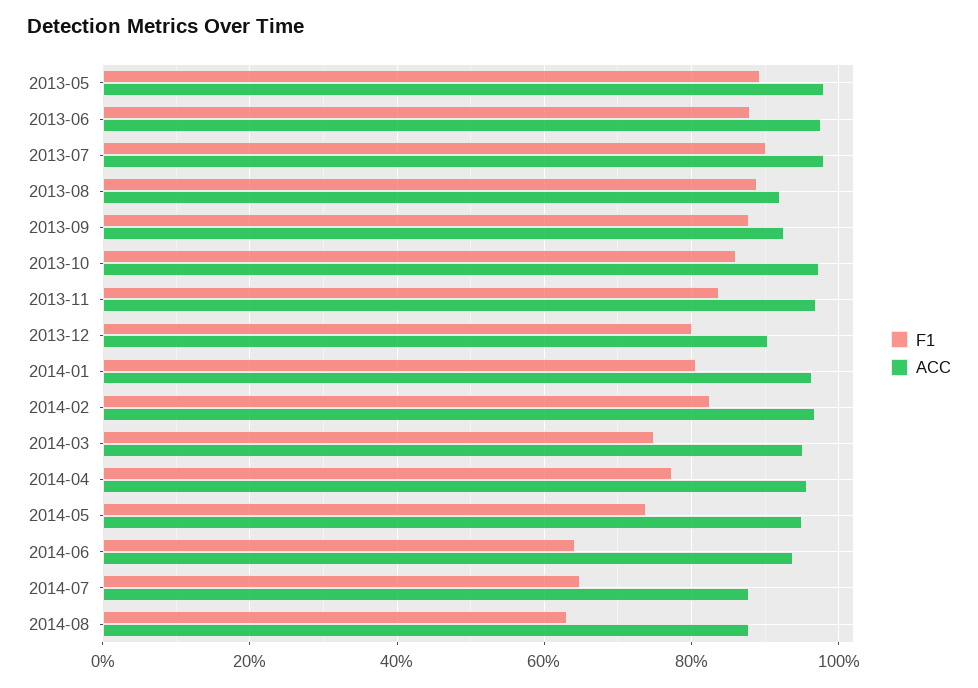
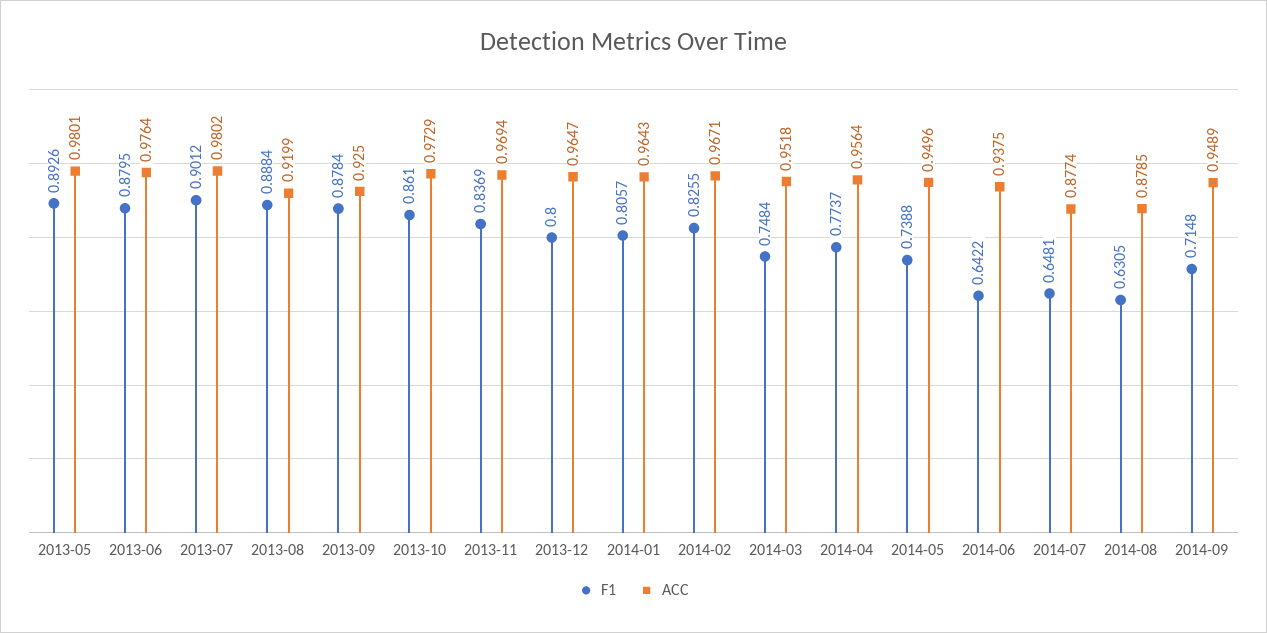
ACC, 2013-12: 0.9 -> 0.9647
F1, 2014-09: none -> 0.7148
ACC, 2014-09: none -> 0.9489

